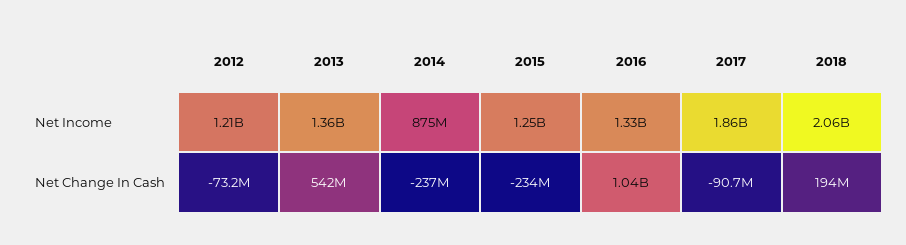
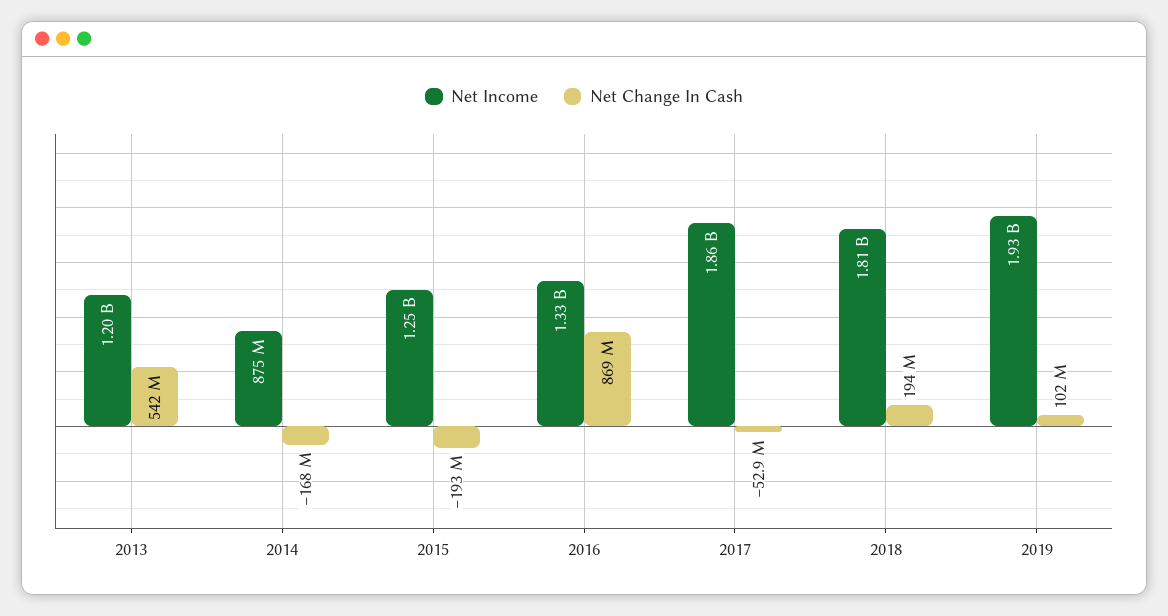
Net Income, 2012: 1210000000 -> none
Net Income, 2013: 1360000000 -> 1200000000
Net Income, 2018: 2060000000 -> 1810000000
Net Change In Cash, 2012: -73200000 -> none
Net Change In Cash, 2014: -237000000 -> -168000000
Net Change In Cash, 2015: -234000000 -> -193000000
Net Change In Cash, 2016: 1040000000 -> 869000000
Net Change In Cash, 2017: -90700000 -> -52900000
Net Income, 2019: none -> 1930000000
Net Change In Cash, 2019: none -> 102000000

